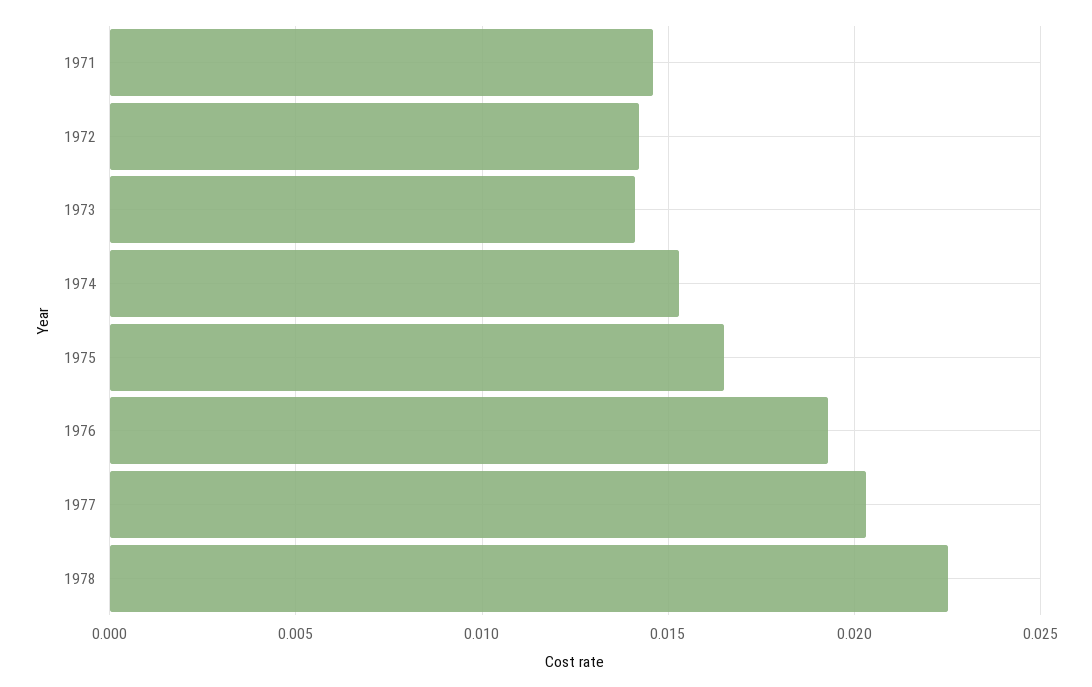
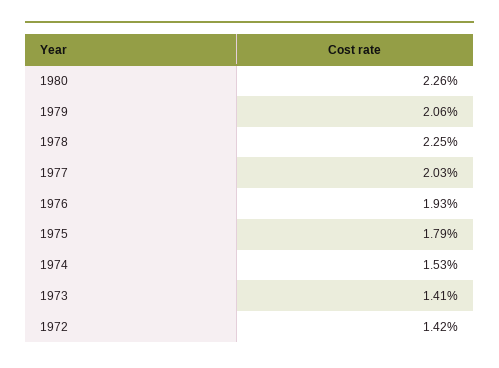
1971: 0.0145 -> none
1975: 0.0165 -> 0.0179
1980: none -> 0.0226
1979: none -> 0.0206

